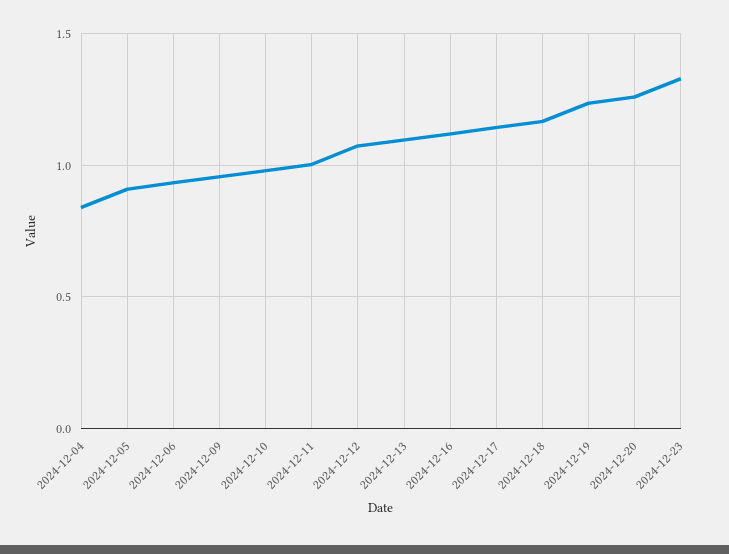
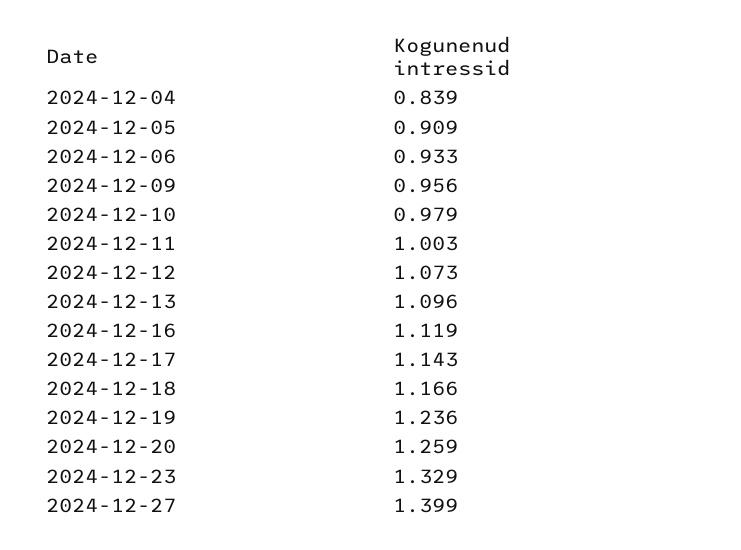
2024-12-27: none -> 1.399

